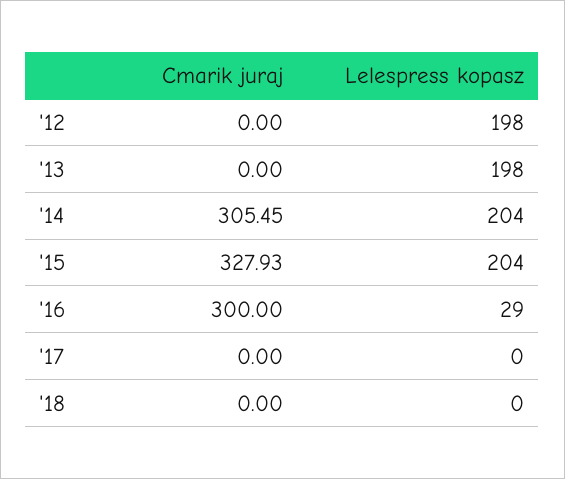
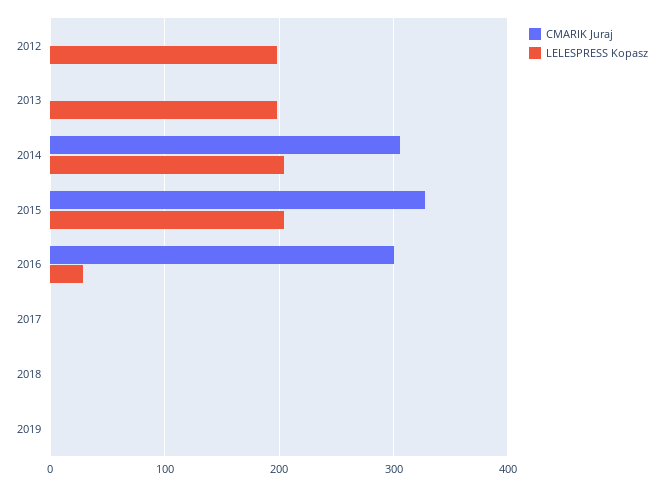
Cmarik juraj, 2019: none -> 0
Lelespress kopasz, 2019: none -> 0

